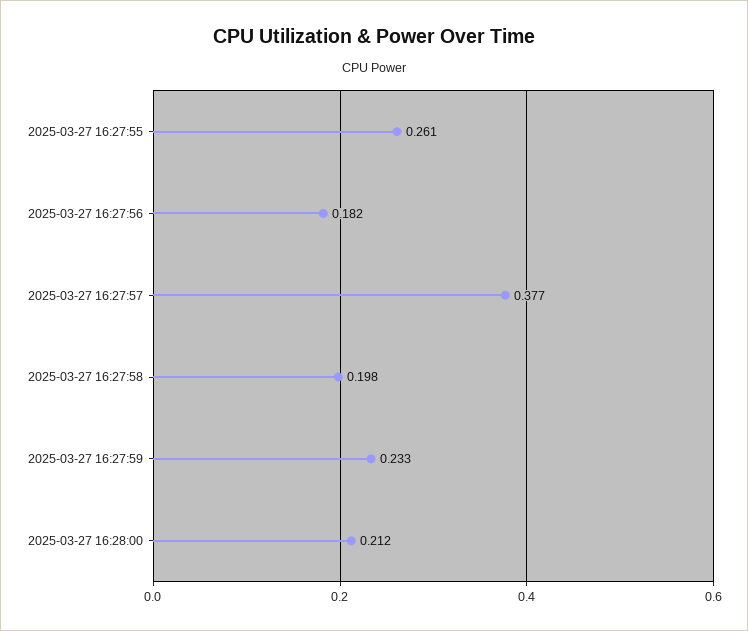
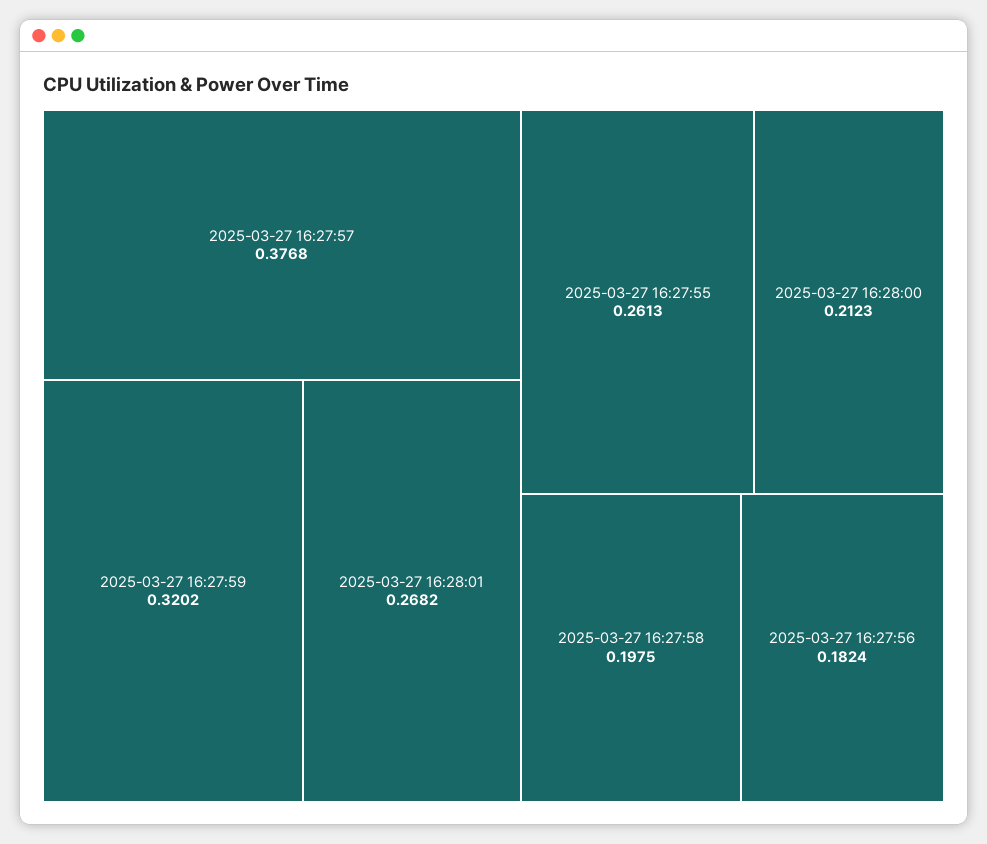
2025-03-27 16:27:59: 0.233 -> 0.3202
2025-03-27 16:28:01: none -> 0.2682

